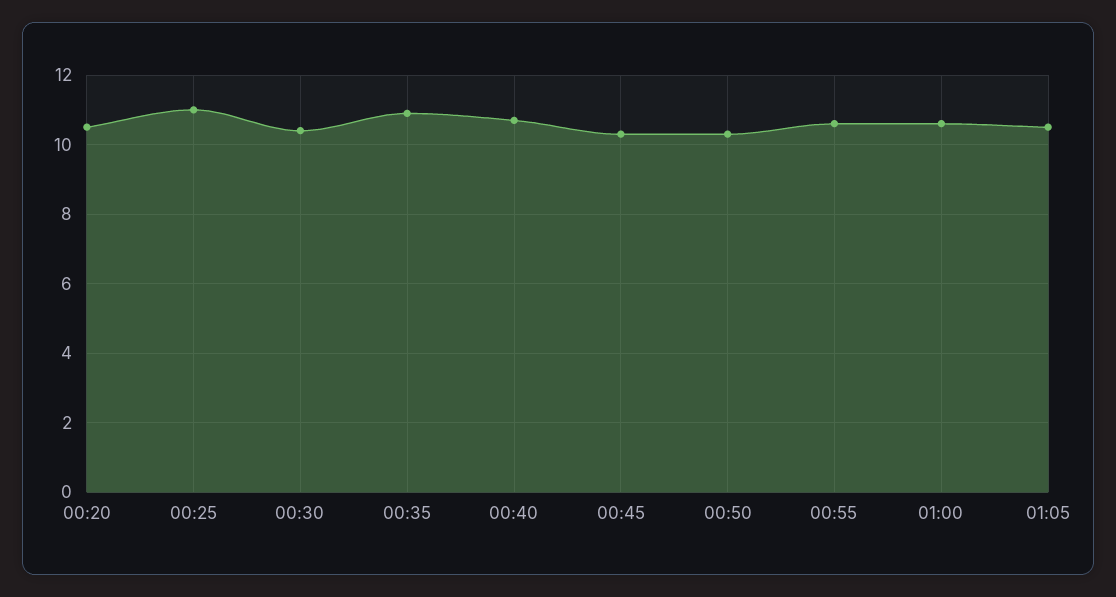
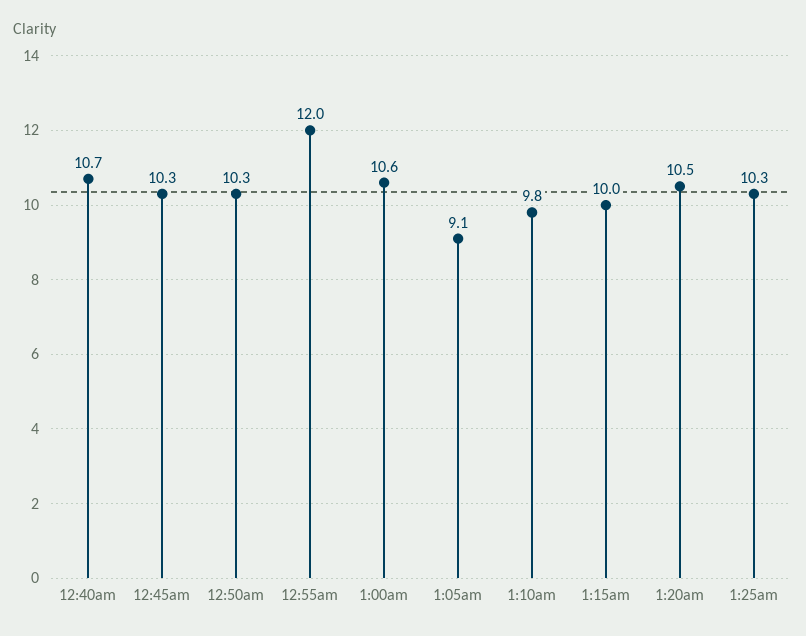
00:20: 10.5 -> none
00:25: 11 -> none
00:30: 10.5 -> none
00:35: 11 -> none
00:55: 10.5 -> 12
01:05: 10.5 -> 9.1
1:10am: none -> 9.8
1:15am: none -> 10
1:20am: none -> 10.5
1:25am: none -> 10.3

